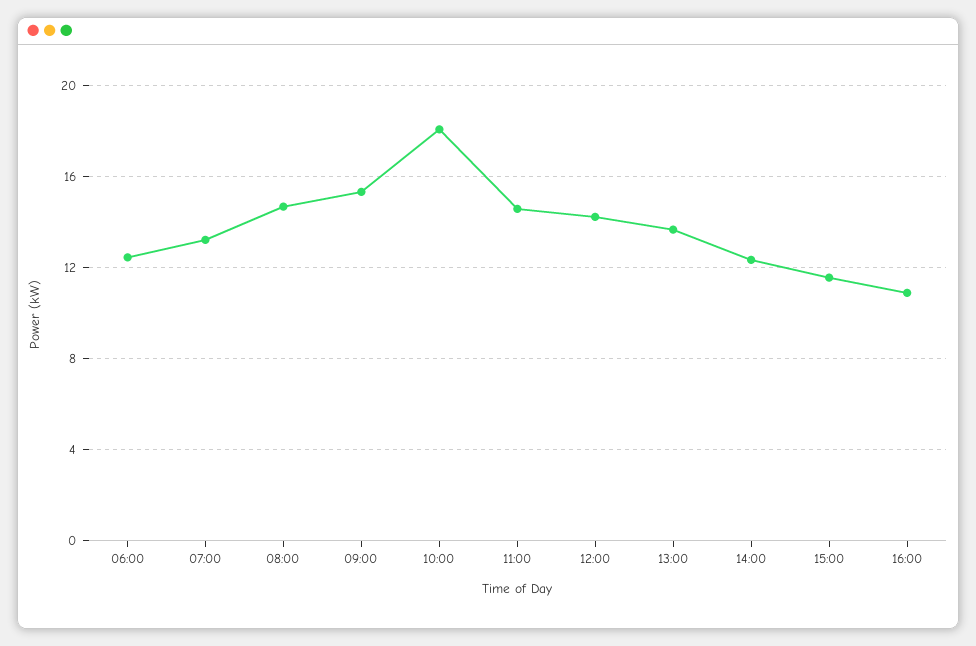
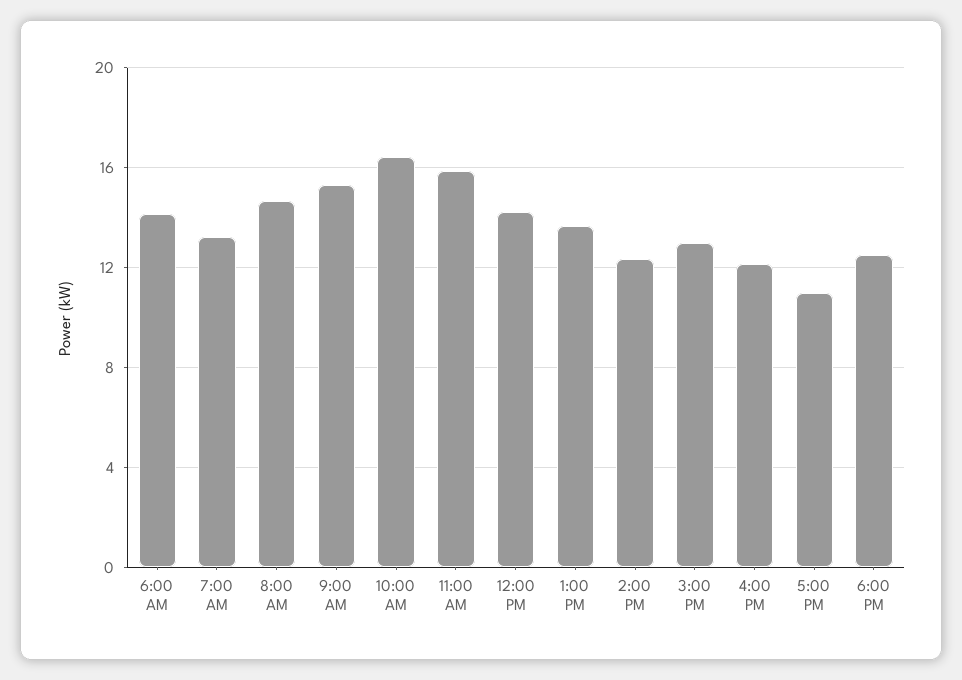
06:00: 12.5 -> 14
10:00: 18 -> 16.5
11:00: 14.5 -> 16
15:00: 11.5 -> 13
16:00: 11 -> 12
5:00 PM: none -> 11
6:00 PM: none -> 12.5

